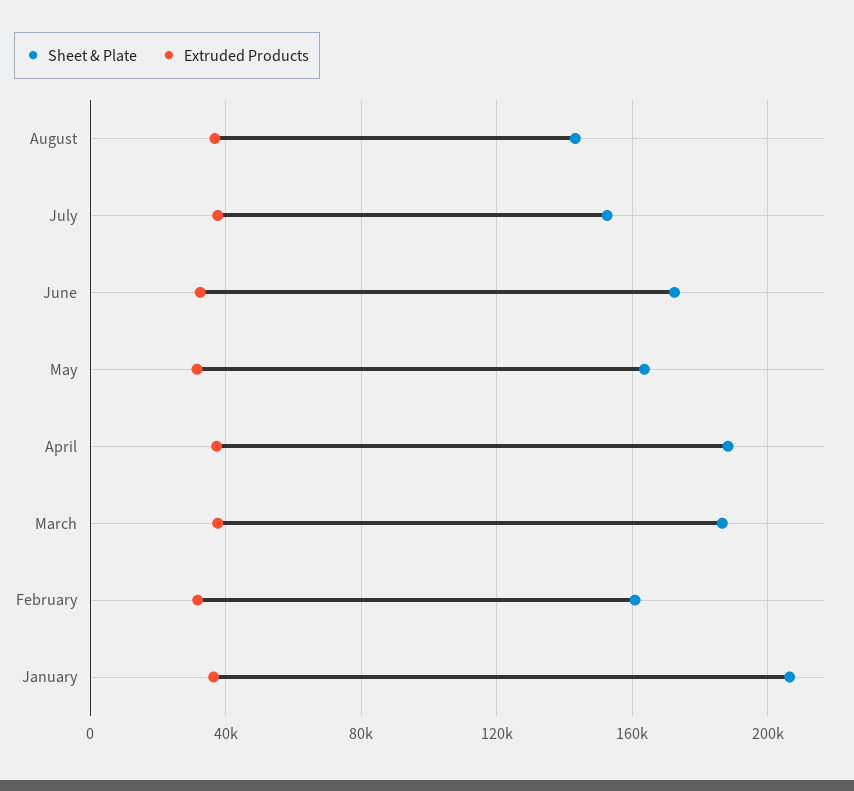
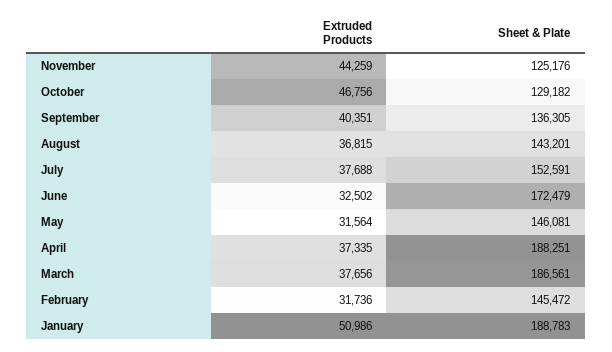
Sheet & Plate, May: 165000 -> 146081
Sheet & Plate, February: 160000 -> 145472
Sheet & Plate, January: 205000 -> 188783
Extruded Products, January: 35000 -> 50986
Extruded Products, November: none -> 44259
Sheet & Plate, November: none -> 125176
Extruded Products, October: none -> 46756
Sheet & Plate, October: none -> 129182
Extruded Products, September: none -> 40351
Sheet & Plate, September: none -> 136305

